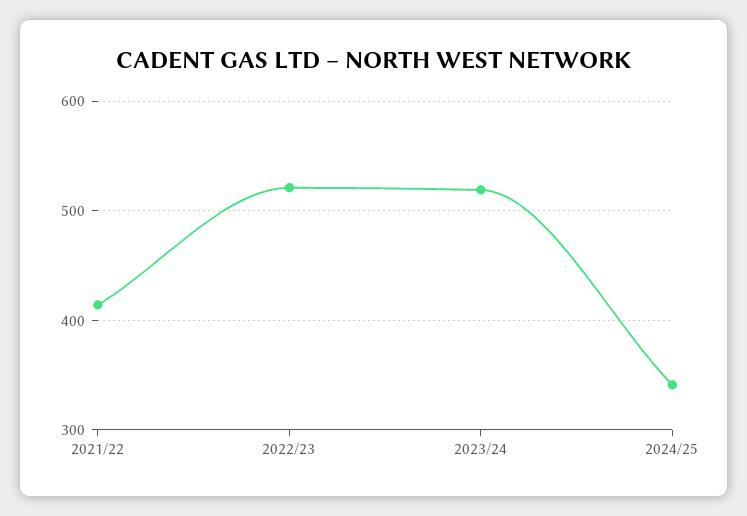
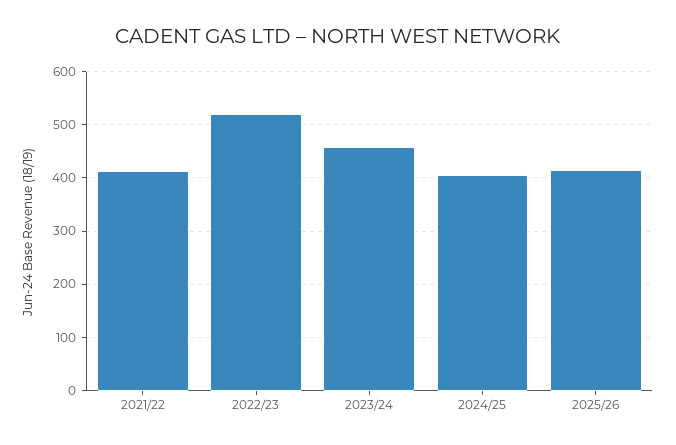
2023/24: 520 -> 460
2024/25: 340 -> 400
2025/26: none -> 420

